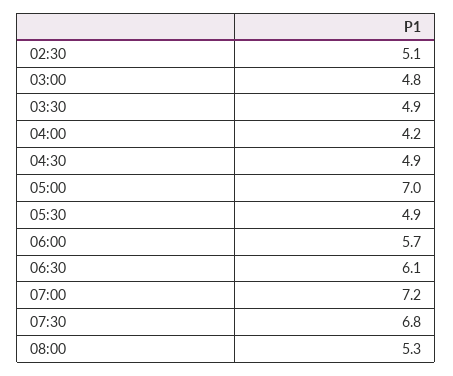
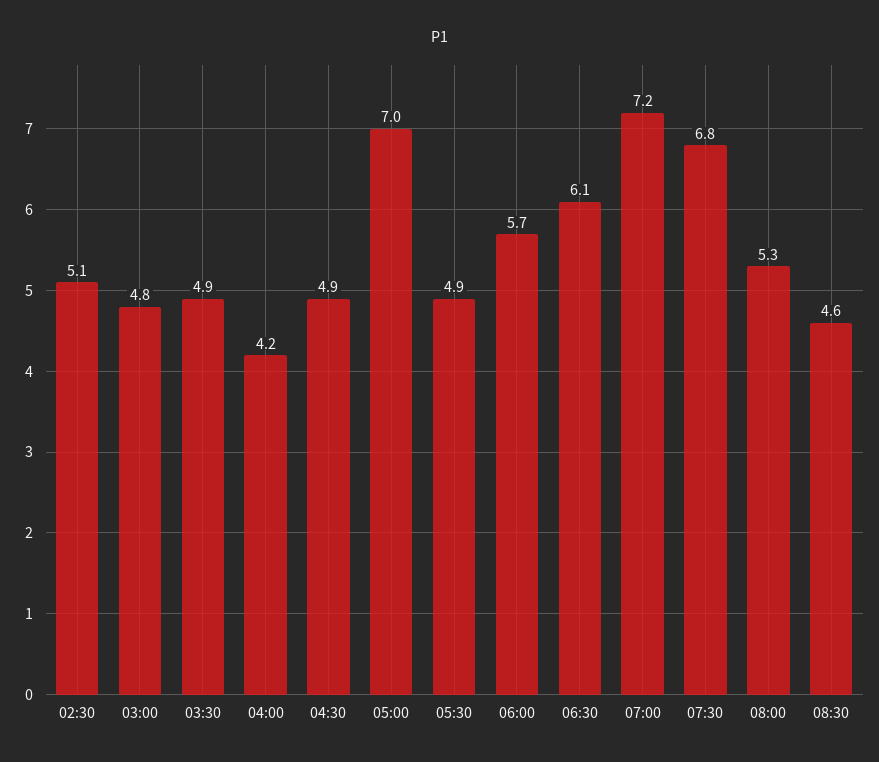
08:30: none -> 4.6

